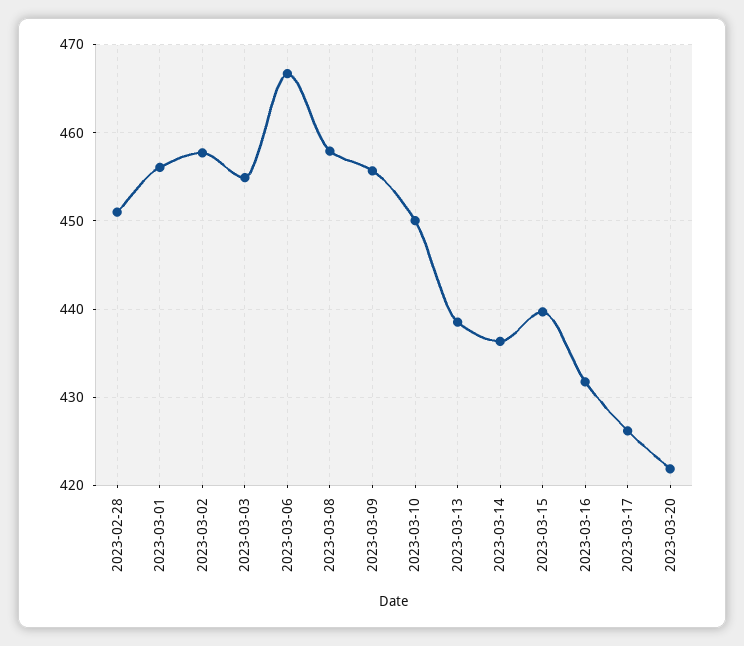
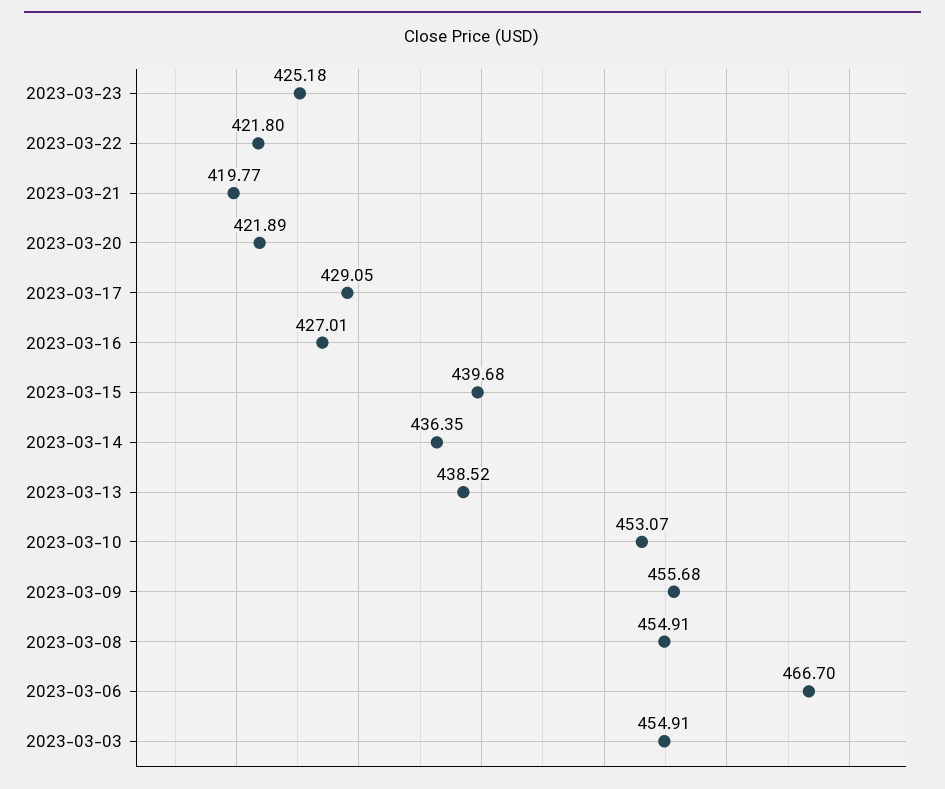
2023-02-28: 451 -> none
2023-03-01: 456 -> none
2023-03-02: 458 -> none
2023-03-08: 458 -> 454.91
2023-03-10: 450 -> 453.07
2023-03-16: 432 -> 427.01
2023-03-17: 426 -> 429.05
2023-03-23: none -> 425.18
2023-03-22: none -> 421.8
2023-03-21: none -> 419.77

